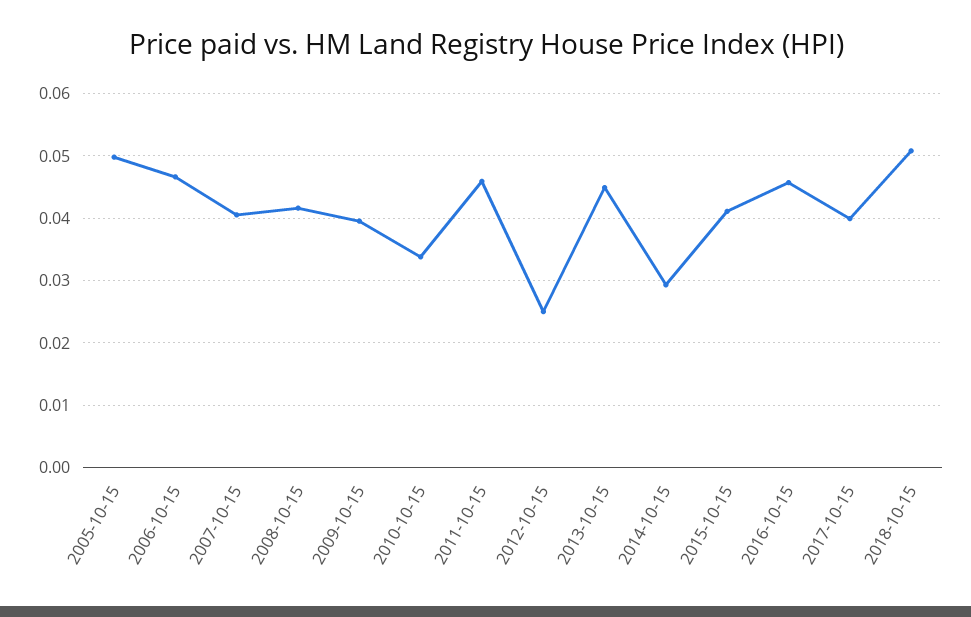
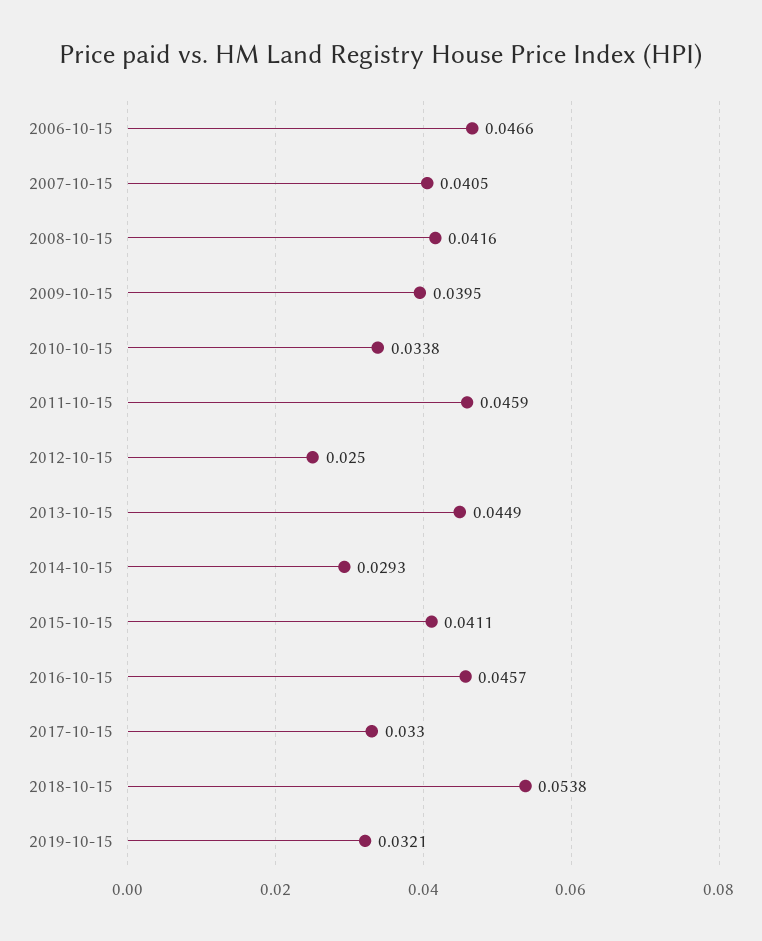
2005-10-15: 0.05 -> none
2017-10-15: 0.04 -> 0.033
2018-10-15: 0.051 -> 0.0538
2019-10-15: none -> 0.0321

